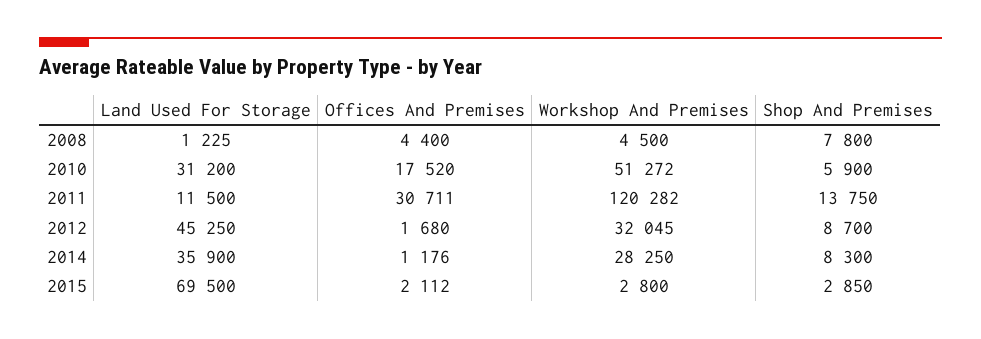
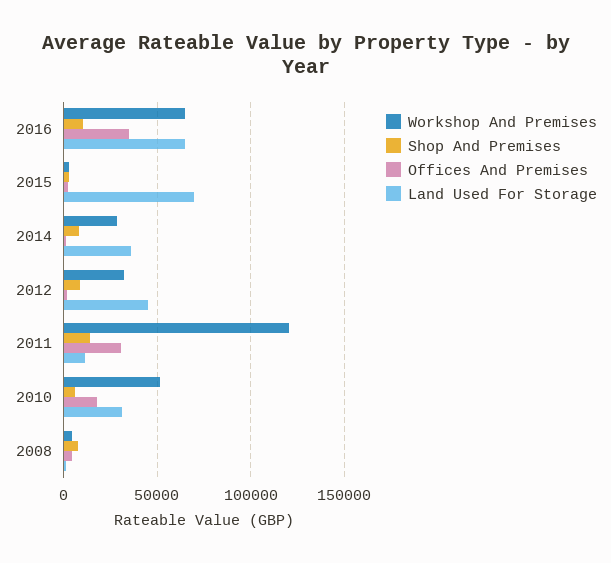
Workshop And Premises, 2016: none -> 65000
Shop And Premises, 2016: none -> 10000
Offices And Premises, 2016: none -> 35000
Land Used For Storage, 2016: none -> 65000

